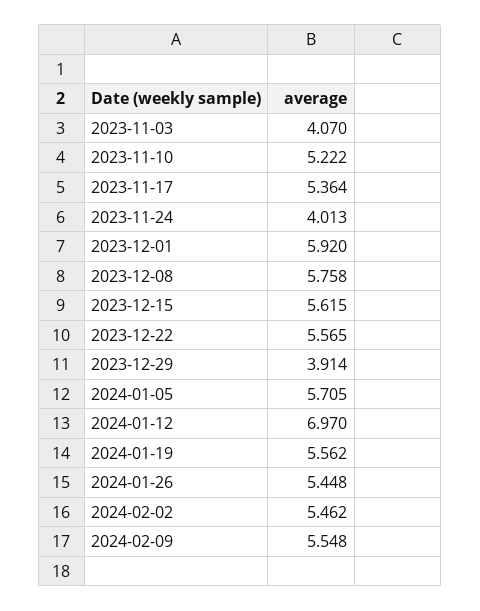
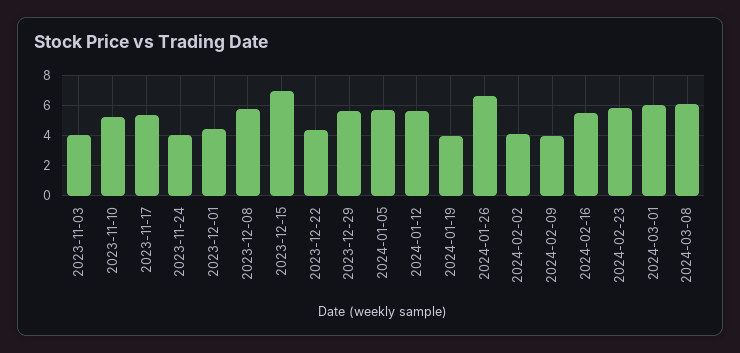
2023-12-01: 5.92 -> 4.5
2023-12-15: 5.615 -> 7
2023-12-22: 5.565 -> 4.5
2023-12-29: 3.914 -> 5.5
2024-01-12: 6.97 -> 5.5
2024-01-19: 5.562 -> 4
2024-01-26: 5.448 -> 6.5
2024-02-02: 5.462 -> 4
2024-02-09: 5.548 -> 4
2024-02-16: none -> 5.5
2024-02-23: none -> 6
2024-03-01: none -> 6
2024-03-08: none -> 6

